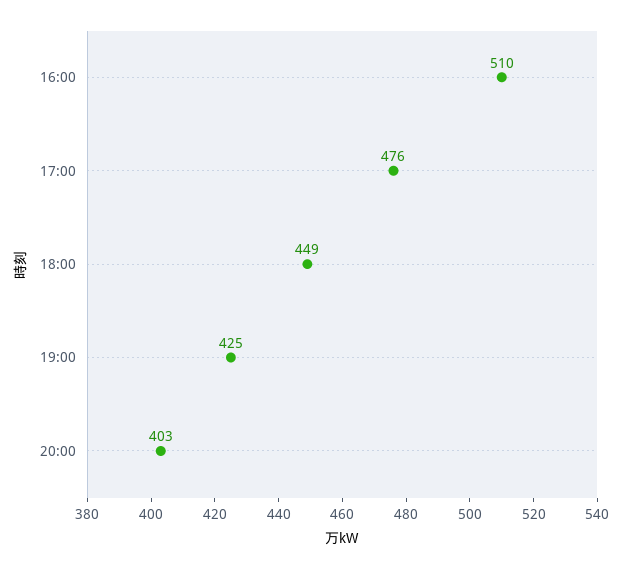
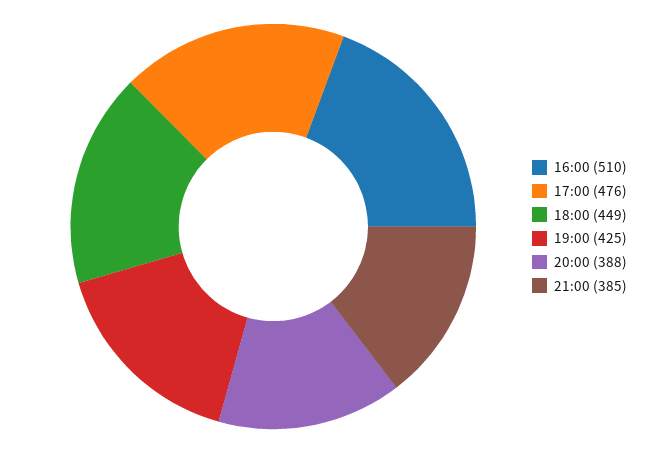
20:00: 403 -> 388
21:00: none -> 385

